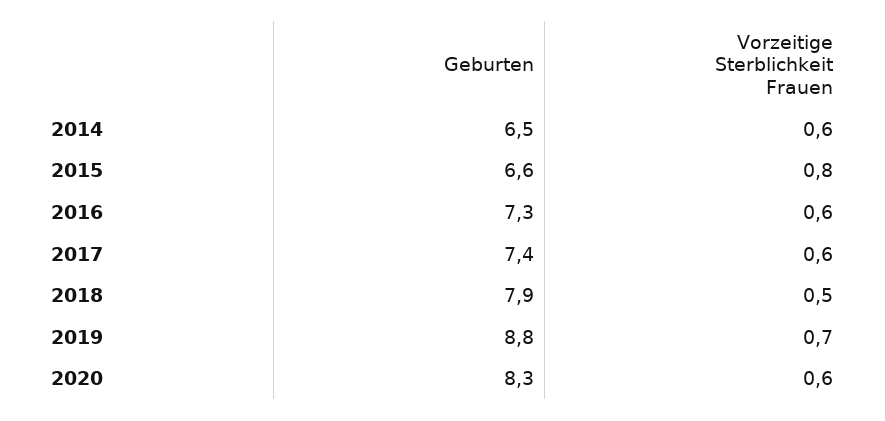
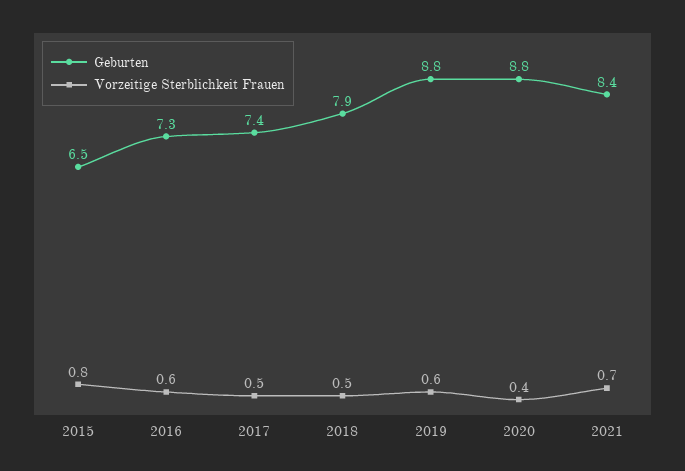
Geburten, 2014: 6.5 -> none
Vorzeitige Sterblichkeit Frauen, 2014: 0.6 -> none
Geburten, 2015: 6.6 -> 6.5
Vorzeitige Sterblichkeit Frauen, 2017: 0.6 -> 0.5
Vorzeitige Sterblichkeit Frauen, 2019: 0.7 -> 0.6
Geburten, 2020: 8.3 -> 8.8
Vorzeitige Sterblichkeit Frauen, 2020: 0.6 -> 0.4
Geburten, 2021: none -> 8.4
Vorzeitige Sterblichkeit Frauen, 2021: none -> 0.7

